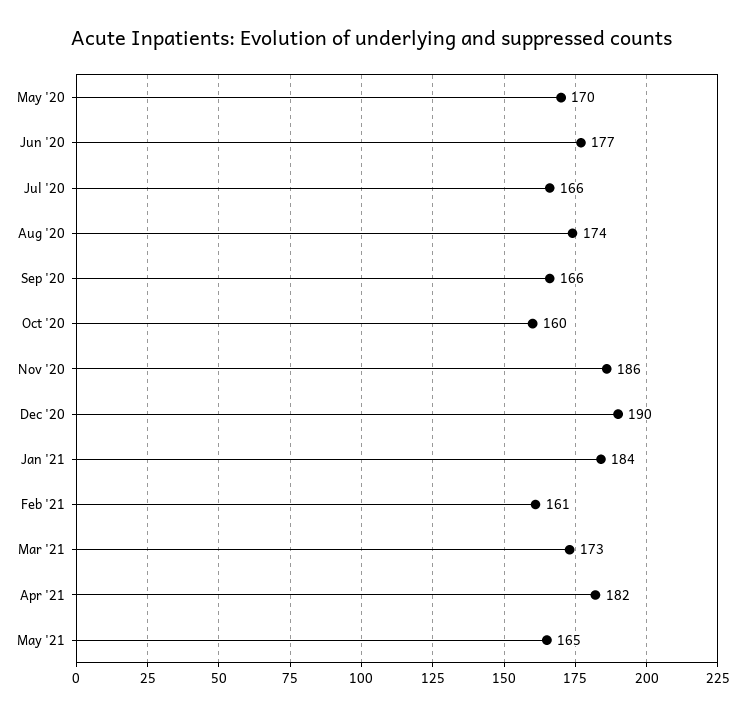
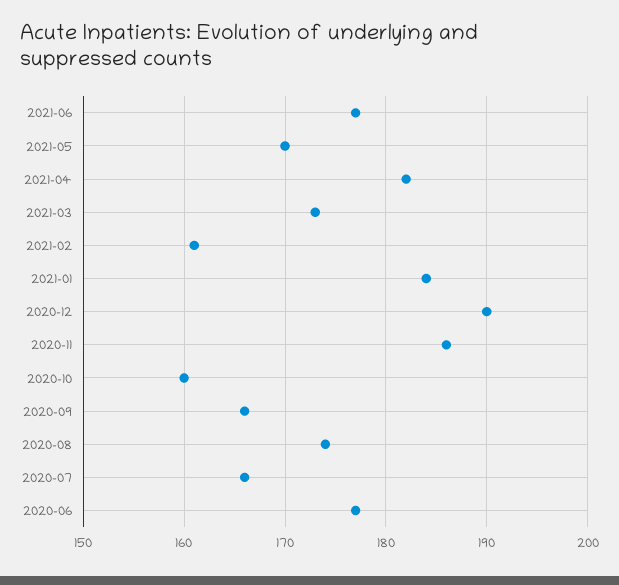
May '20: 170 -> none
May '21: 165 -> 170
2021-06: none -> 177

